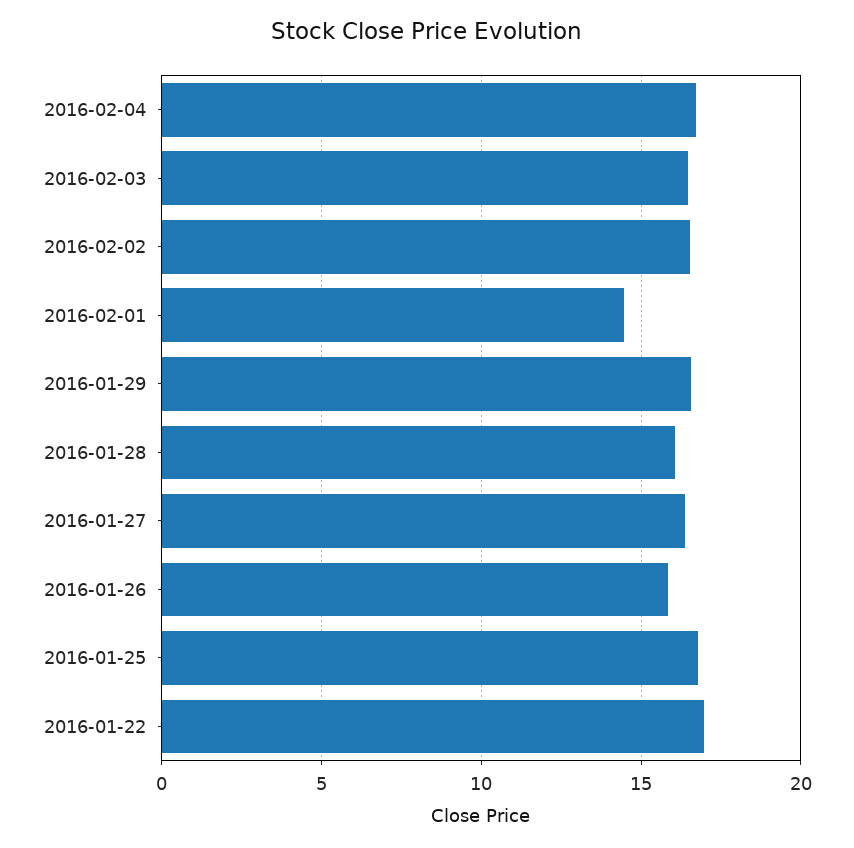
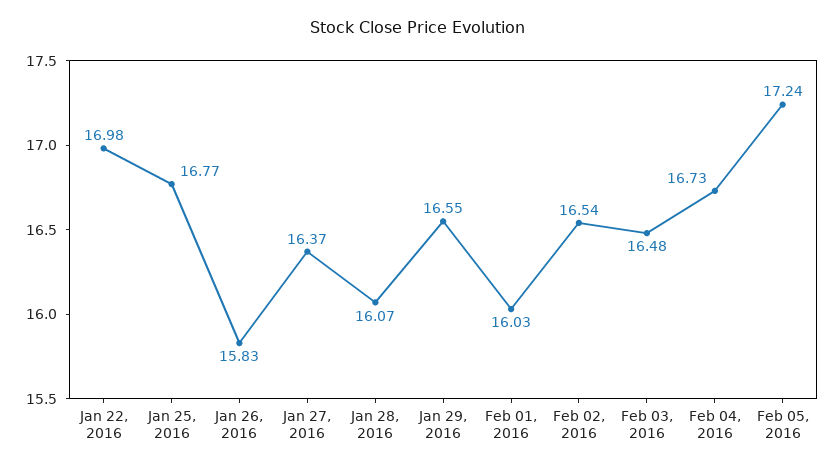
2016-02-01: 14.5 -> 16.03
Feb 05, 2016: none -> 17.24

